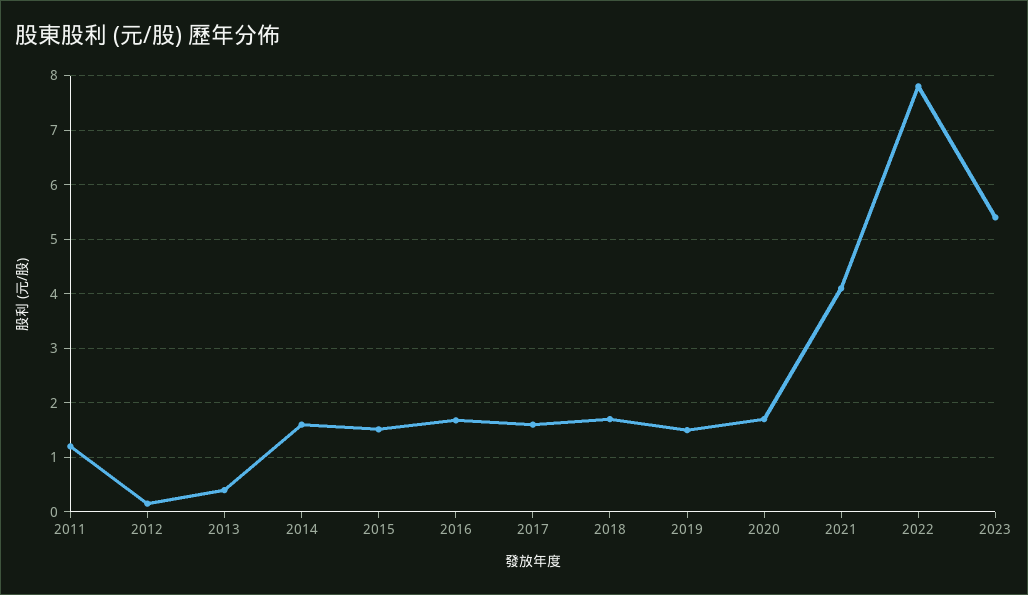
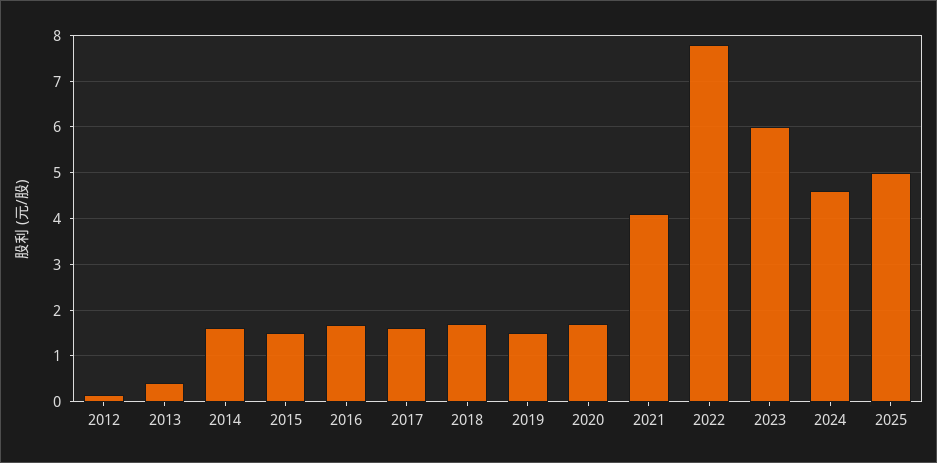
2011: 1.2 -> none
2023: 5.4 -> 6
2024: none -> 4.6
2025: none -> 5

